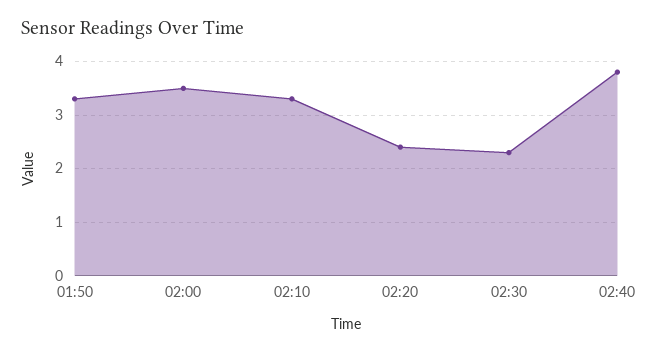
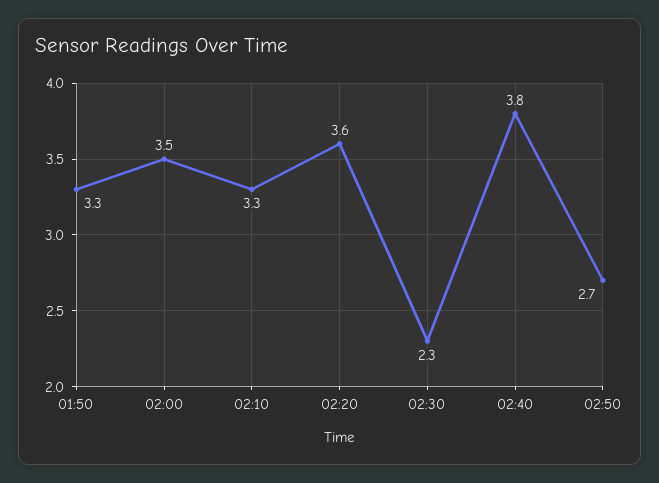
02:20: 2.5 -> 3.6
02:50: none -> 2.7

